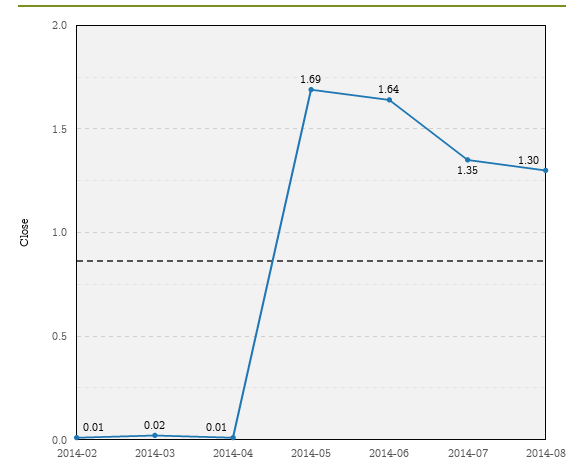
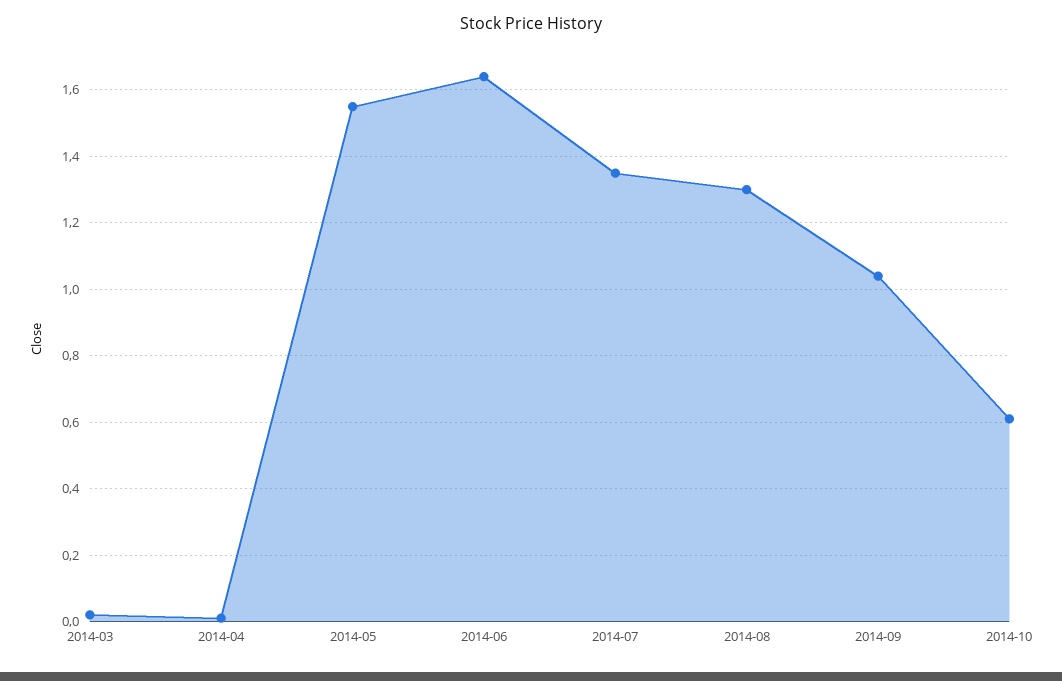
2014-02: 0.01 -> none
2014-05: 1.69 -> 1.55
2014-09: none -> 1.05
2014-10: none -> 0.6

